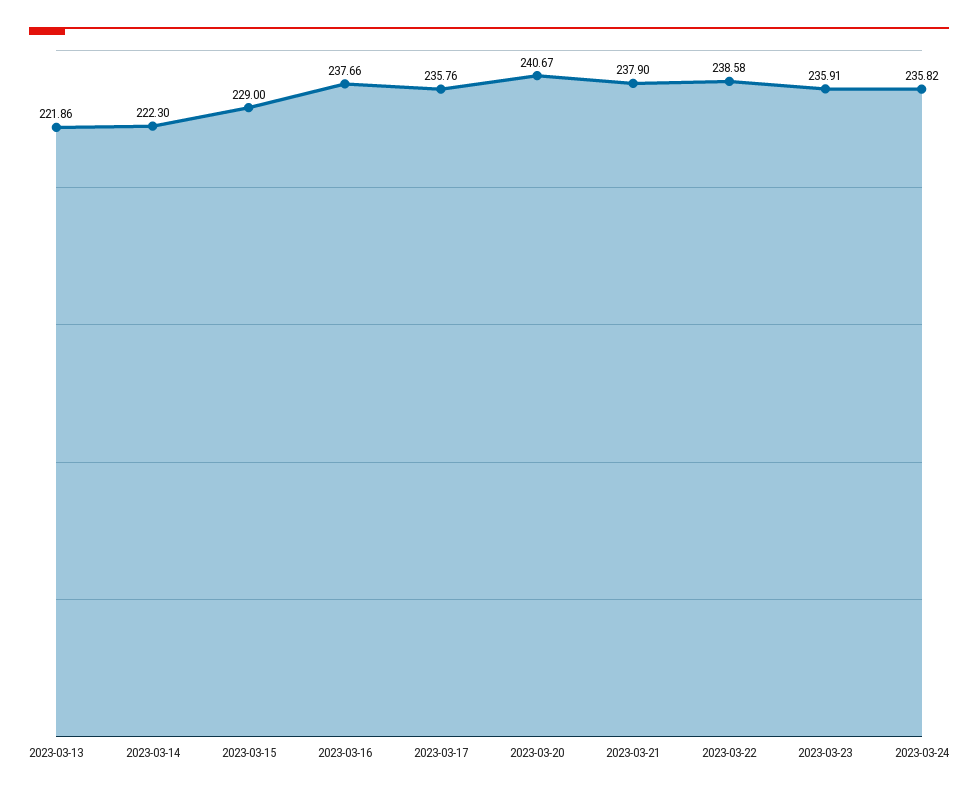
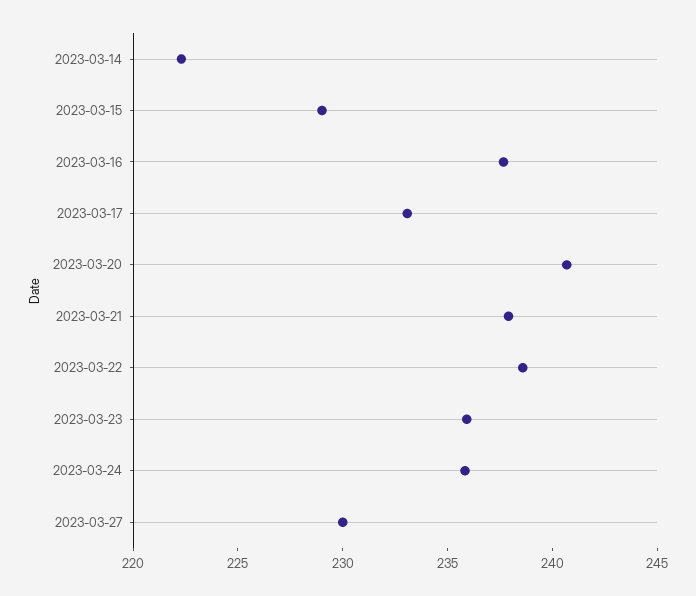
2023-03-13: 221.86 -> none
2023-03-17: 235.76 -> 233
2023-03-27: none -> 230

